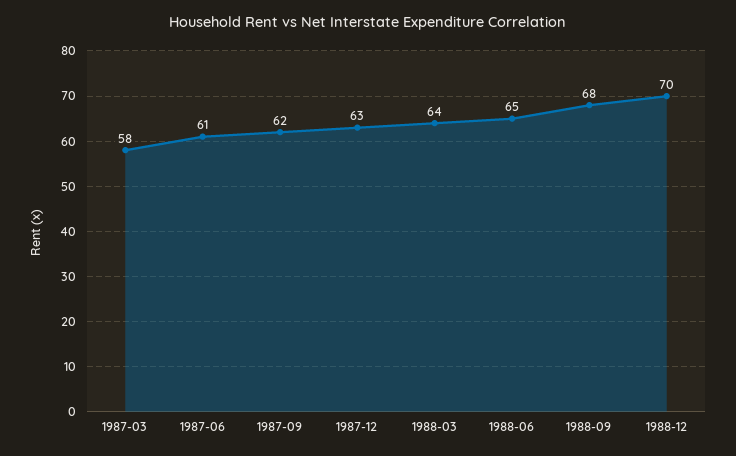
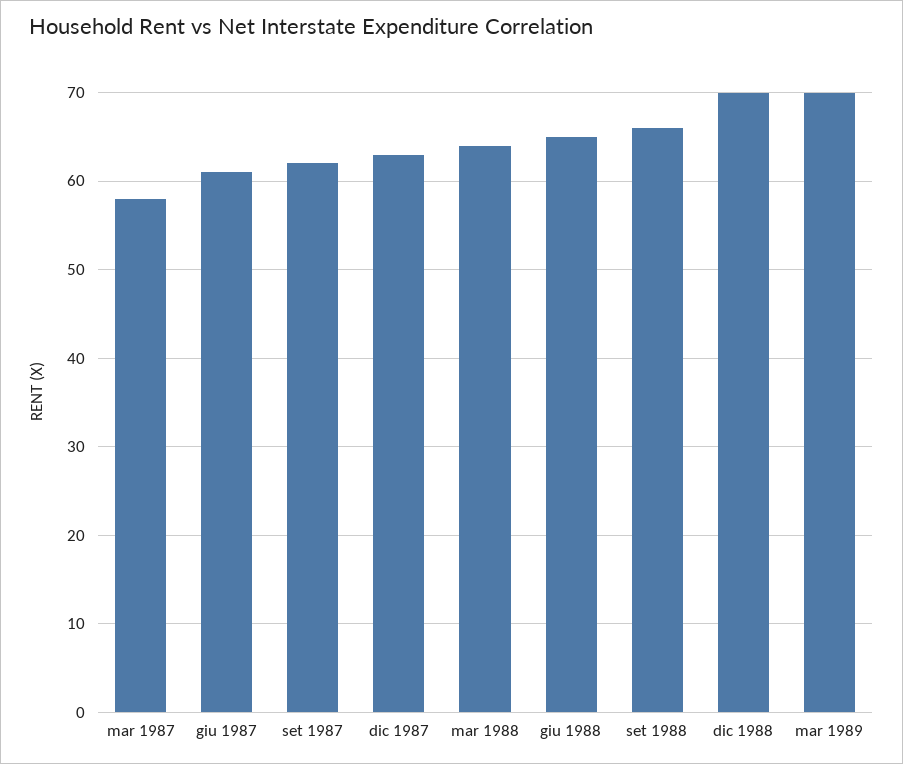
1988-09: 68 -> 66
mar 1989: none -> 70

